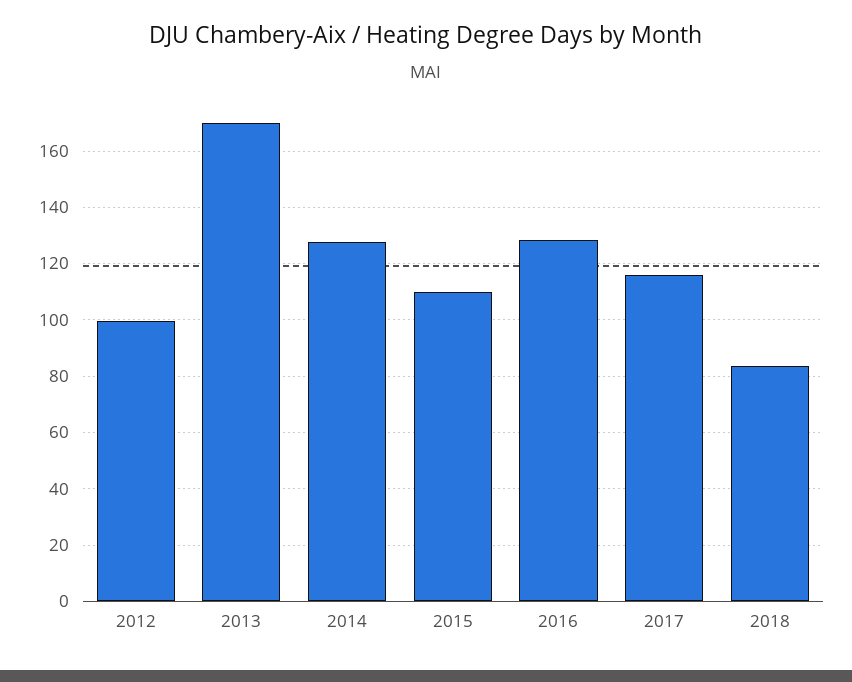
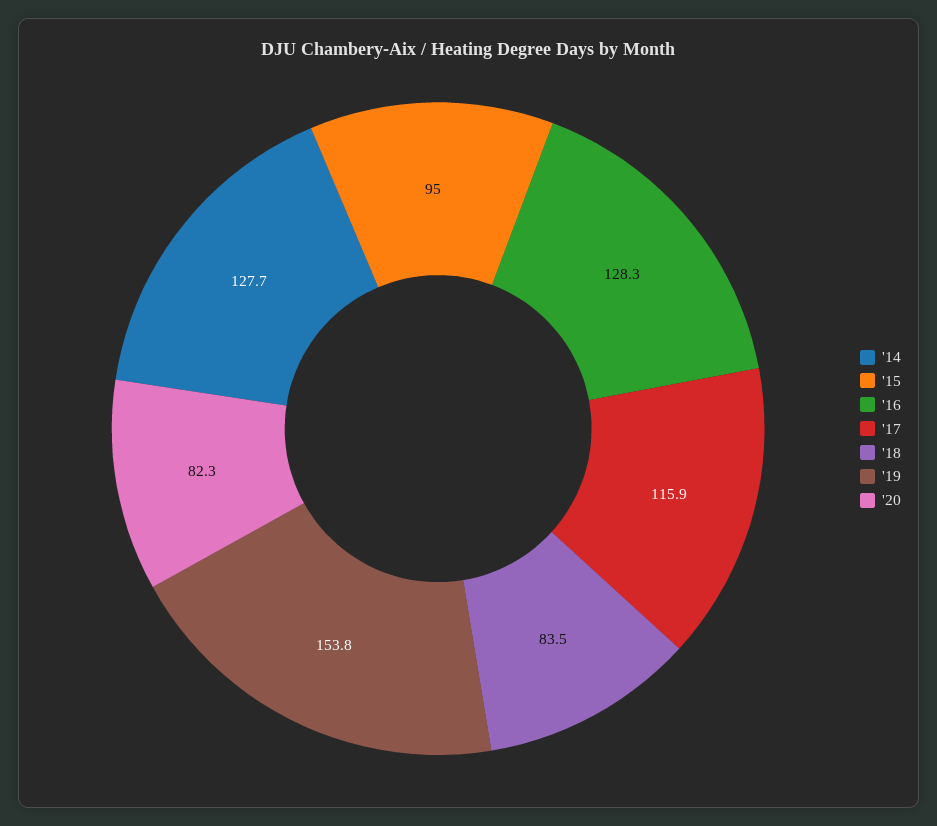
2012: 100 -> none
2013: 170 -> none
2015: 110 -> 95
'19: none -> 153.8
'20: none -> 82.3

